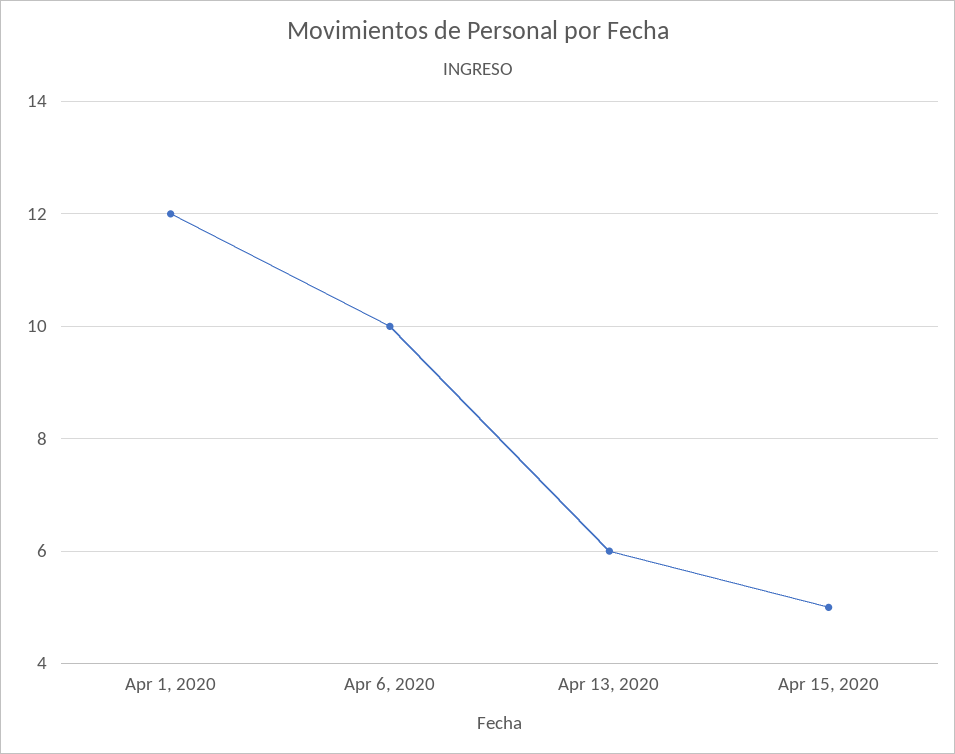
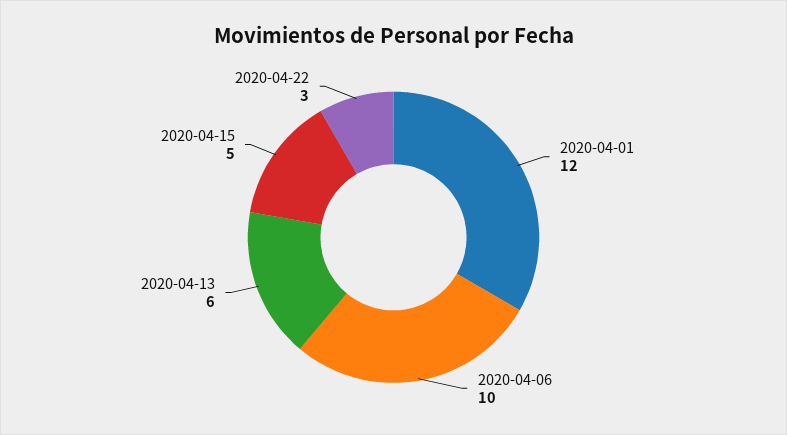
2020-04-22: none -> 3

